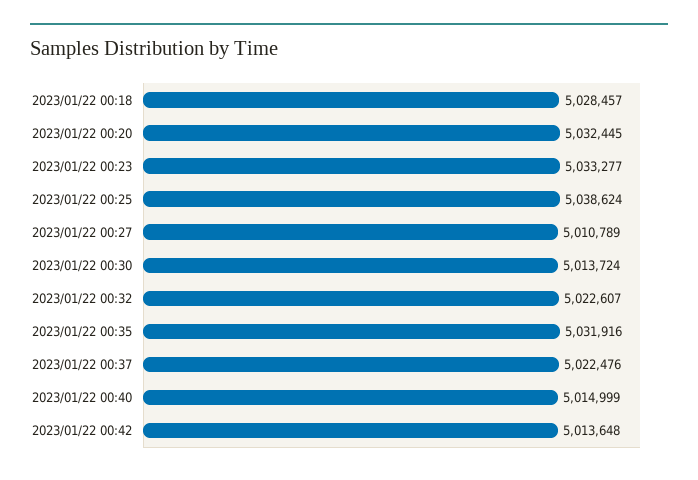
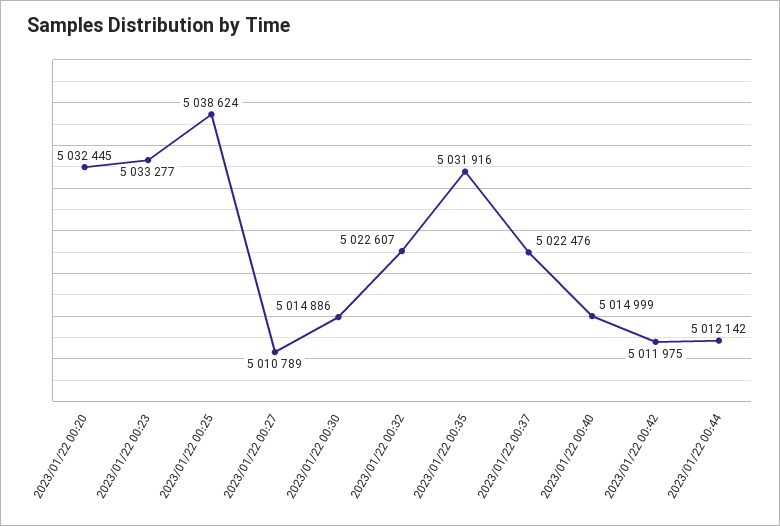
2023/01/22 00:18: 5028457 -> none
2023/01/22 00:30: 5013724 -> 5014886
2023/01/22 00:42: 5013648 -> 5011975
2023/01/22 00:44: none -> 5012142

